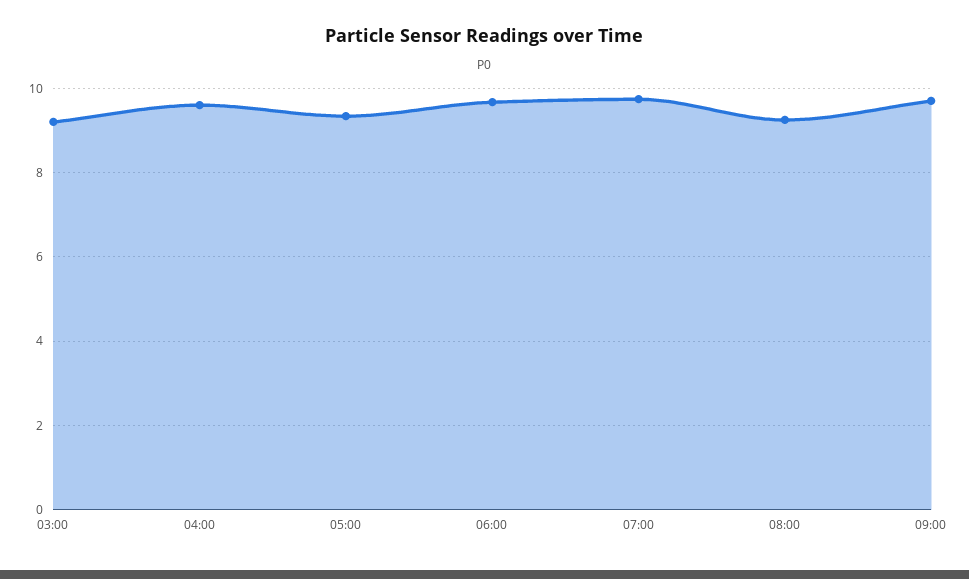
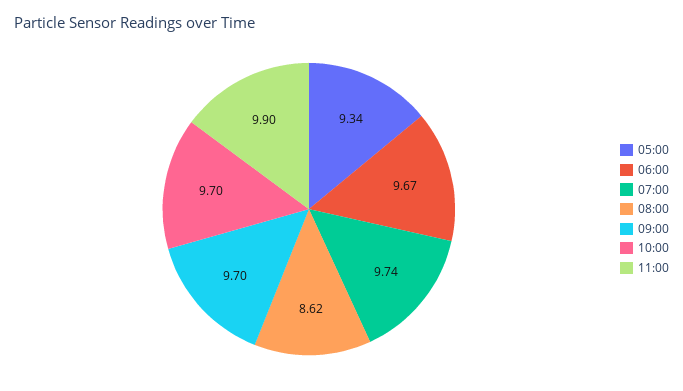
03:00: 9.2 -> none
04:00: 9.6 -> none
08:00: 9.2 -> 8.62
10:00: none -> 9.7
11:00: none -> 9.9

